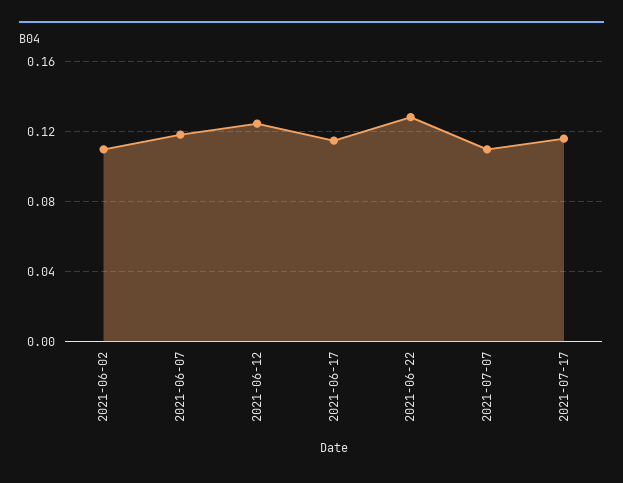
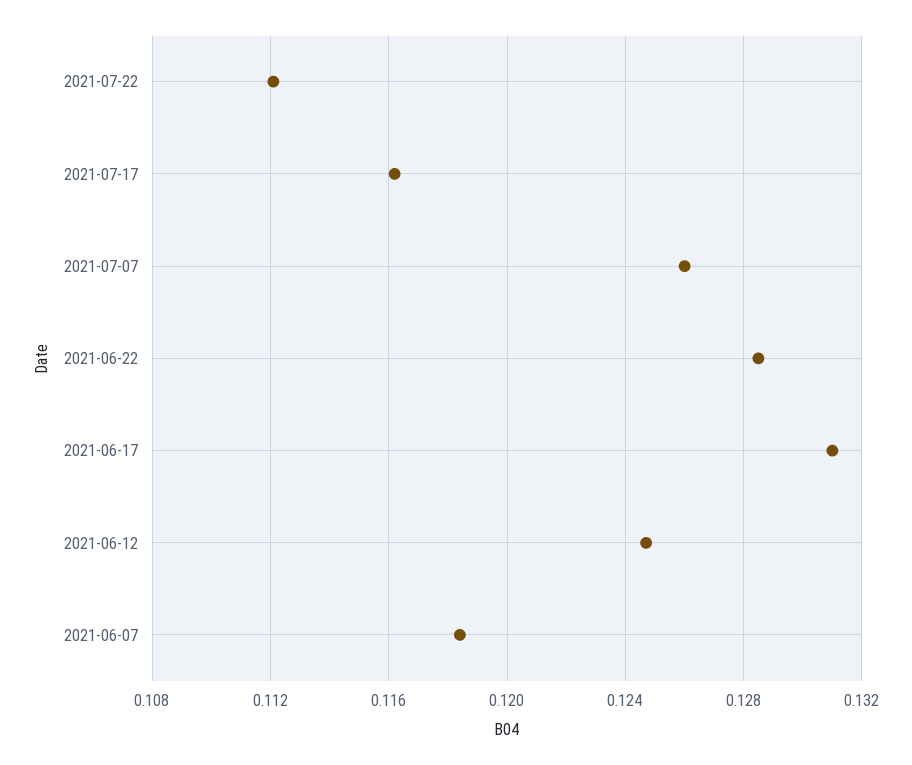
2021-06-02: 0.11 -> none
2021-06-17: 0.115 -> 0.131
2021-07-07: 0.11 -> 0.126
2021-07-22: none -> 0.112

